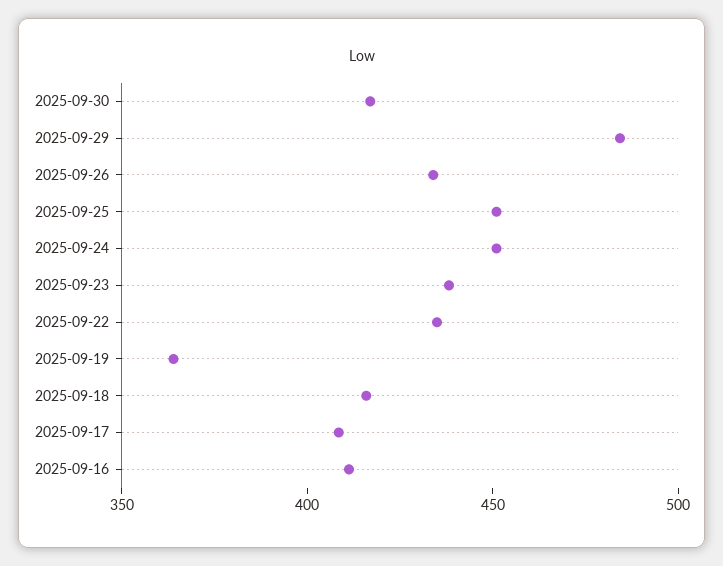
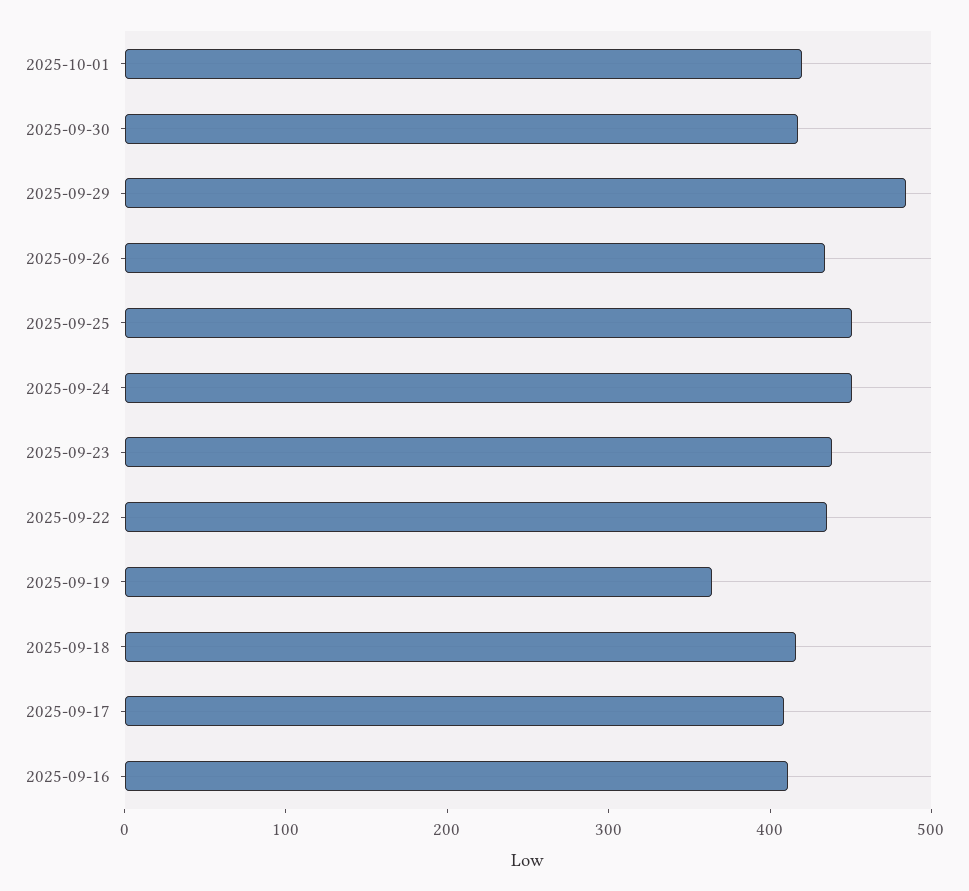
2025-10-01: none -> 420

